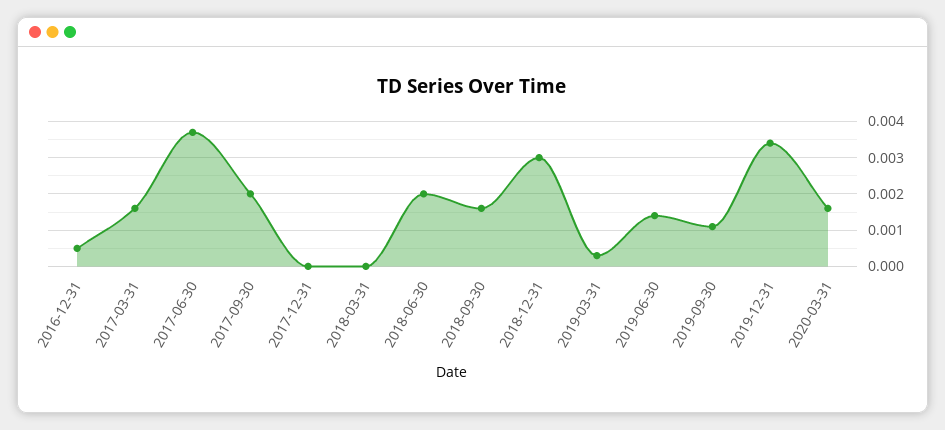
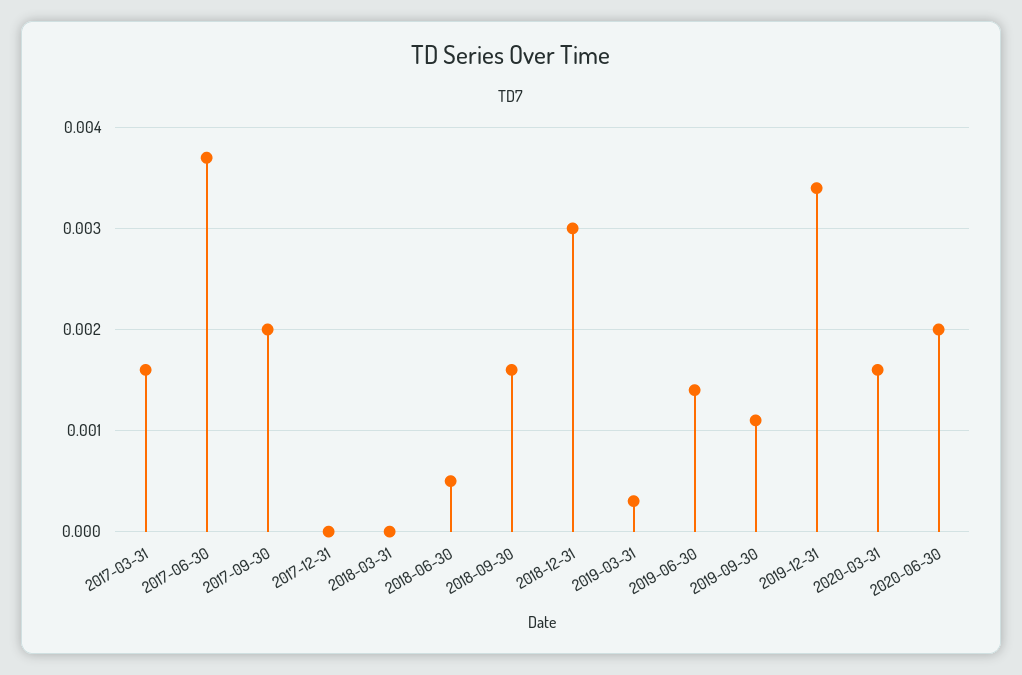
2016-12-31: 0.0005 -> none
2018-06-30: 0.002 -> 0.0005
2020-06-30: none -> 0.002

